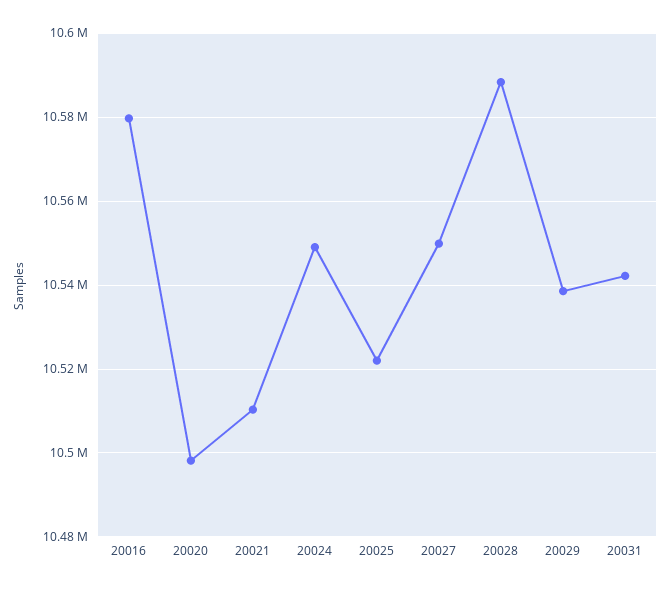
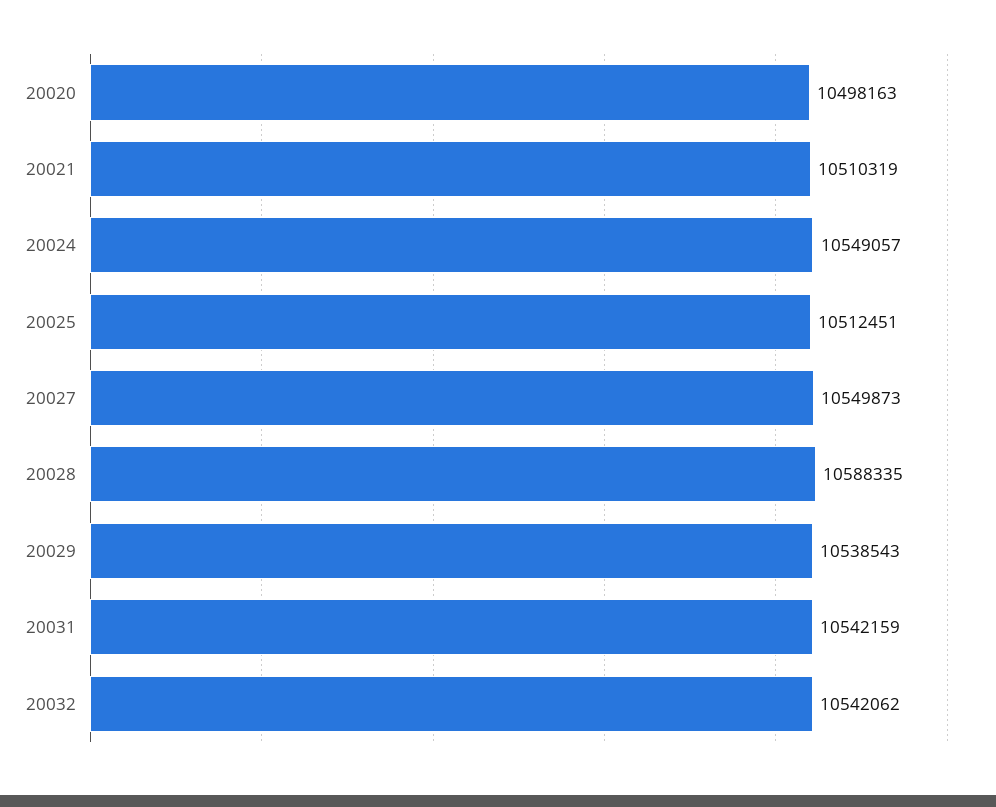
20016: 10580000 -> none
20025: 10522000 -> 10512451
20032: none -> 10542062

